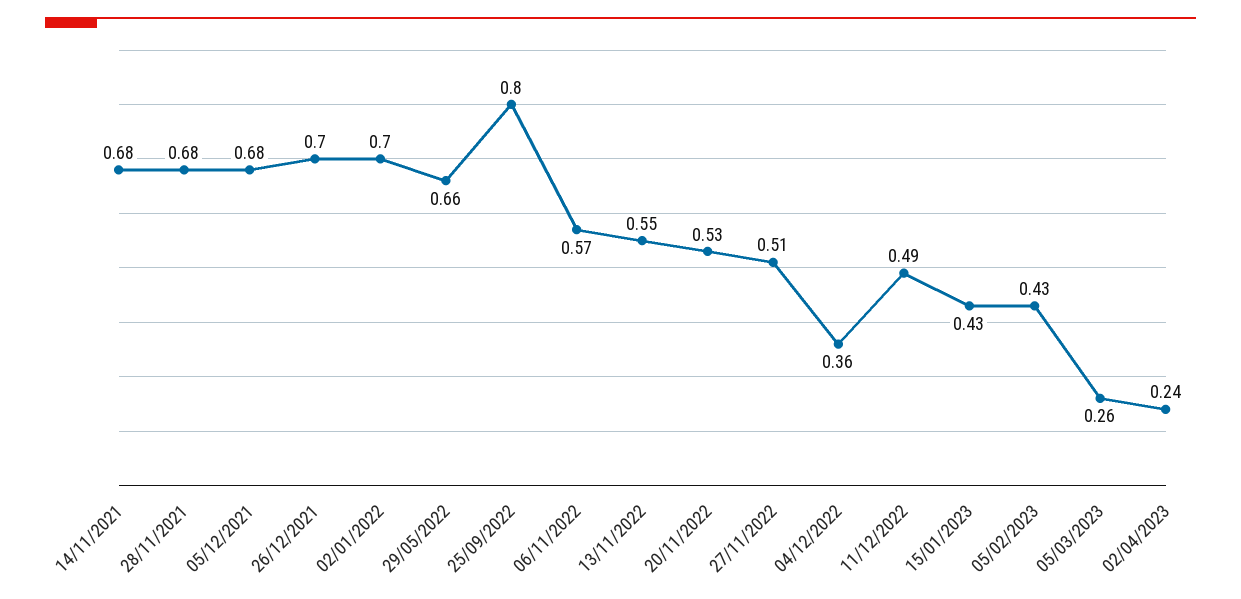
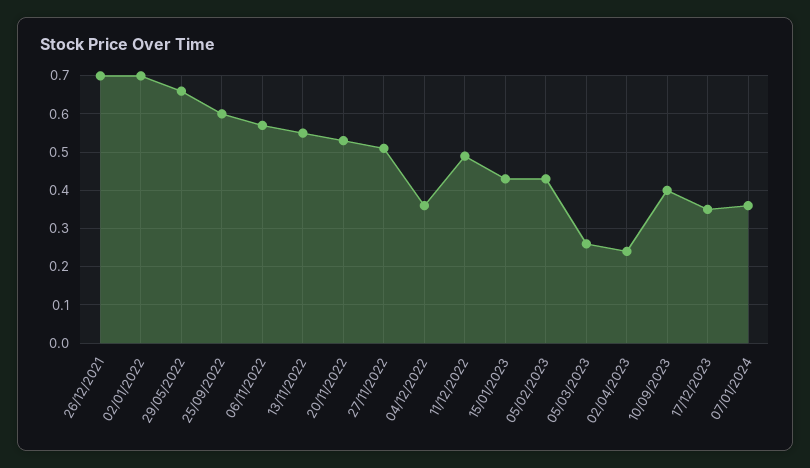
14/11/2021: 0.68 -> none
28/11/2021: 0.68 -> none
05/12/2021: 0.68 -> none
25/09/2022: 0.8 -> 0.6
10/09/2023: none -> 0.4
17/12/2023: none -> 0.35
07/01/2024: none -> 0.35

